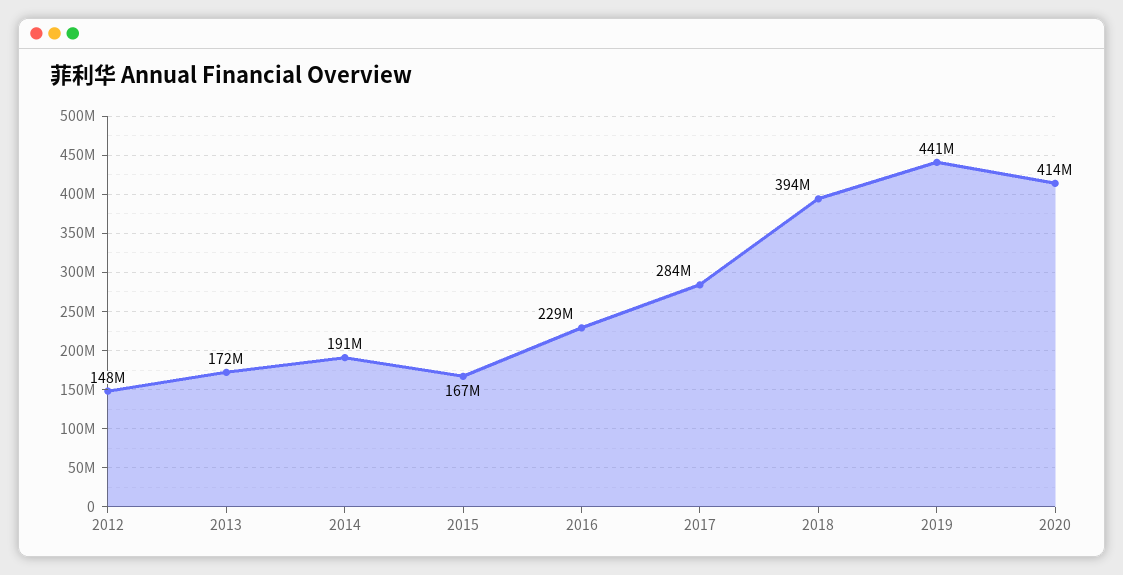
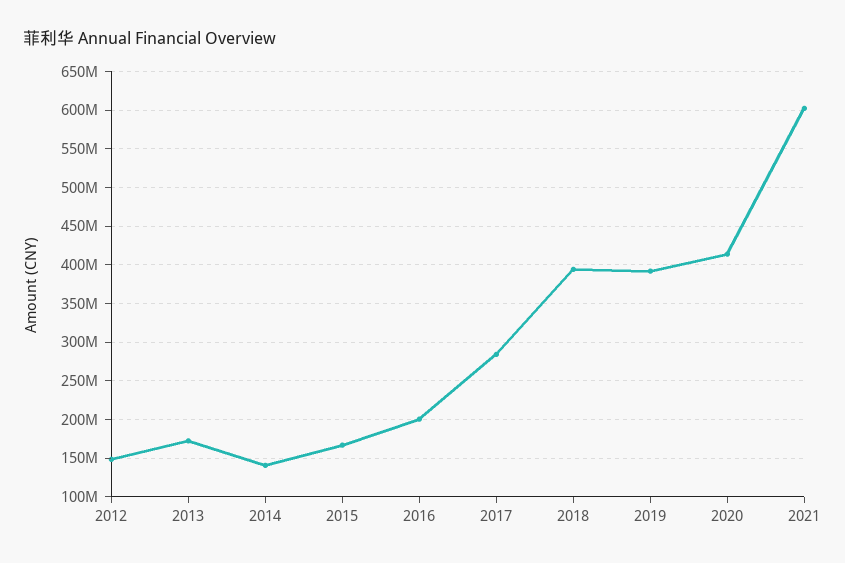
2014: 191000000 -> 140000000
2016: 229000000 -> 200000000
2019: 441000000 -> 390000000
2021: none -> 600000000

